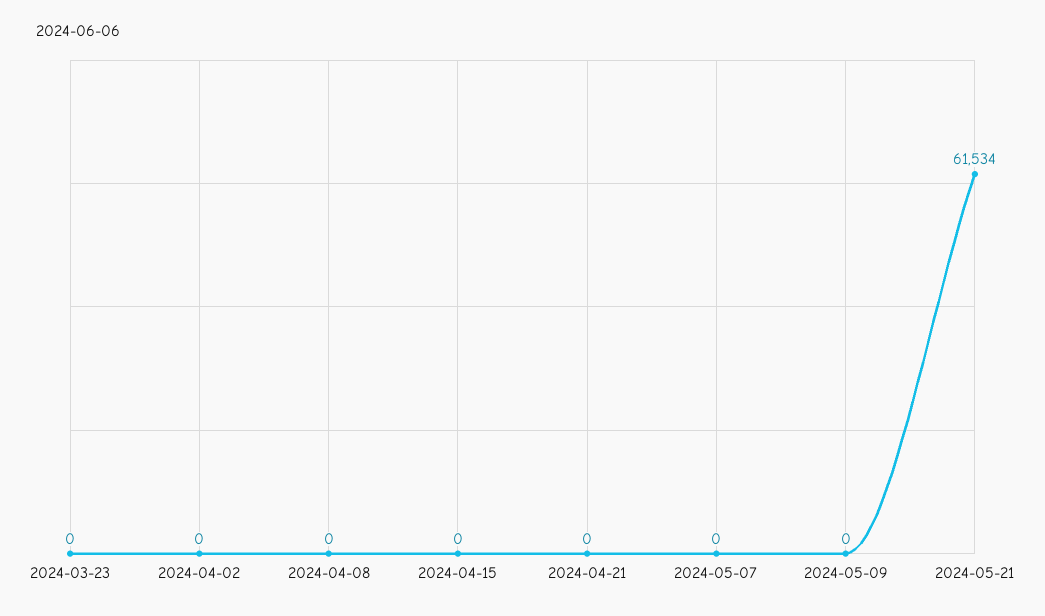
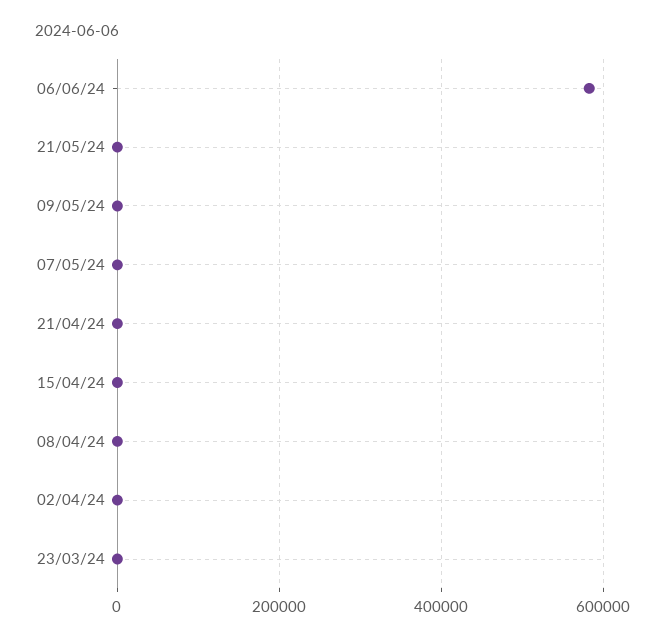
2024-05-21: 61534 -> 0
06/06/24: none -> 580000

